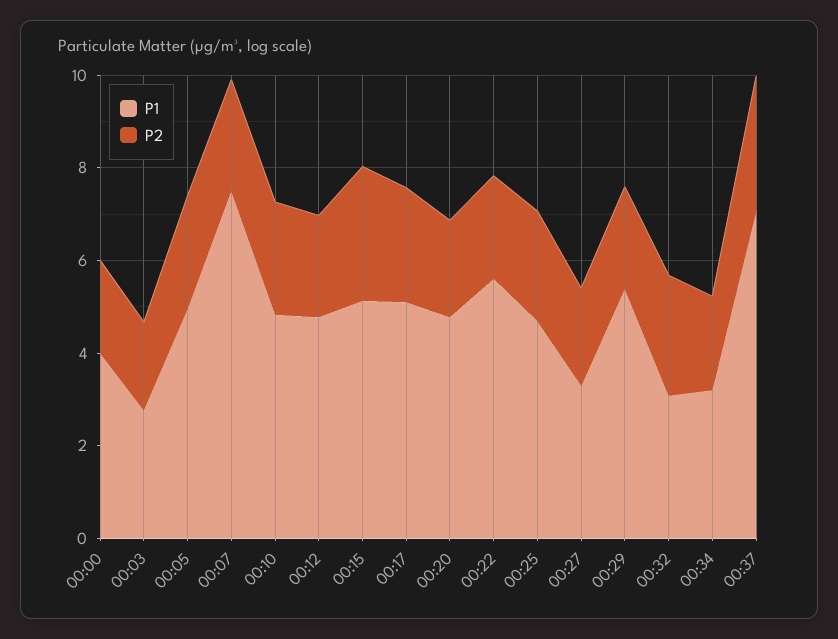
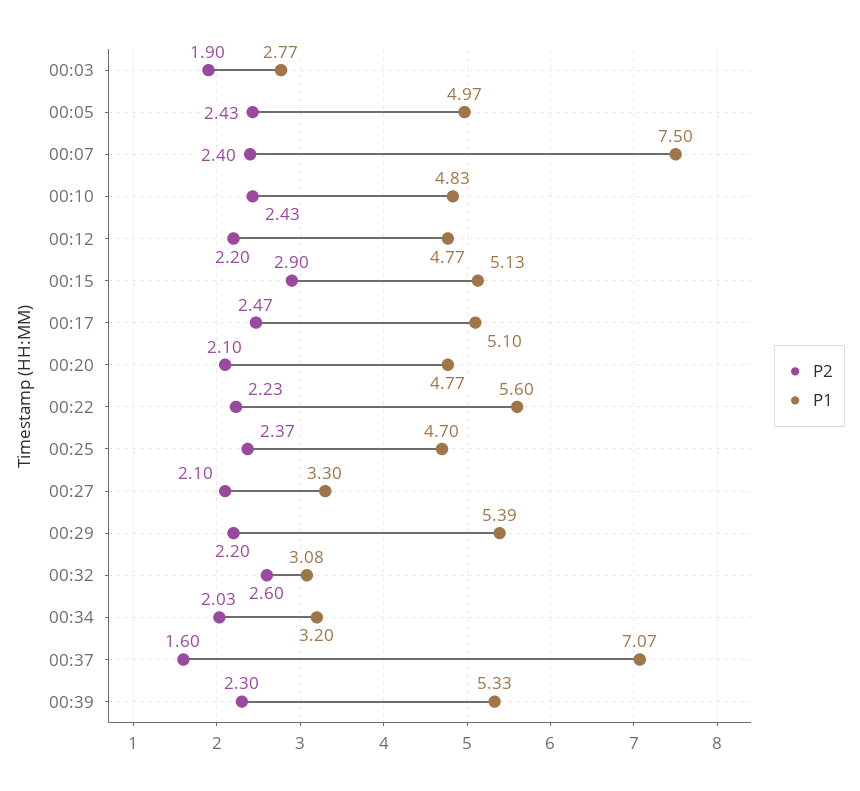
P1, 00:00: 4 -> none
P2, 00:00: 2 -> none
P2, 00:37: 3 -> 1.6
P2, 00:39: none -> 2.3
P1, 00:39: none -> 5.33

